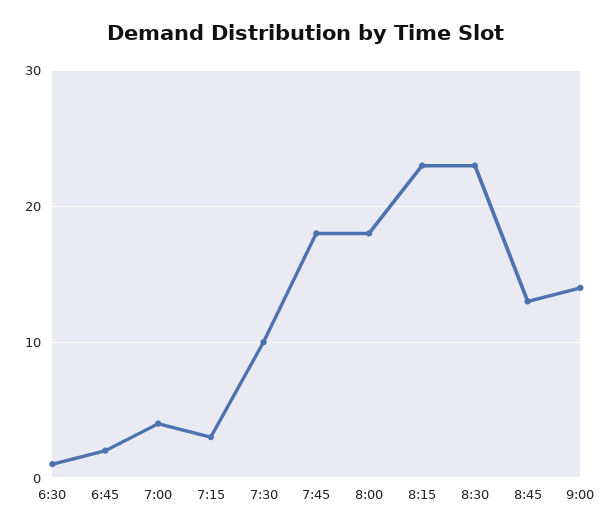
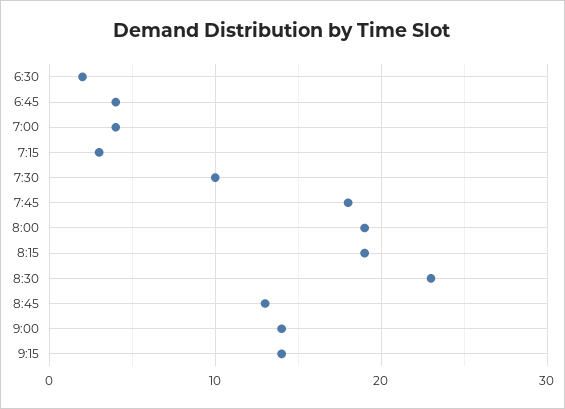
6:30: 1 -> 2
6:45: 2 -> 4
8:00: 18 -> 19
8:15: 23 -> 19
9:15: none -> 14

